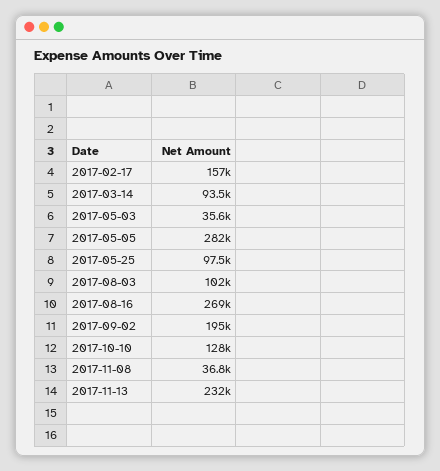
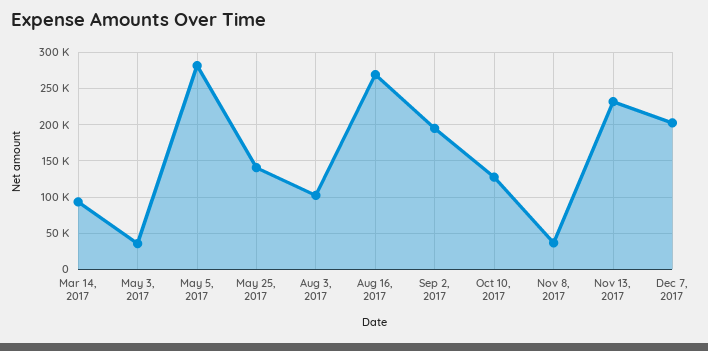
2017-02-17: 157000 -> none
2017-05-25: 97500 -> 140000
Dec 7, 2017: none -> 200000

